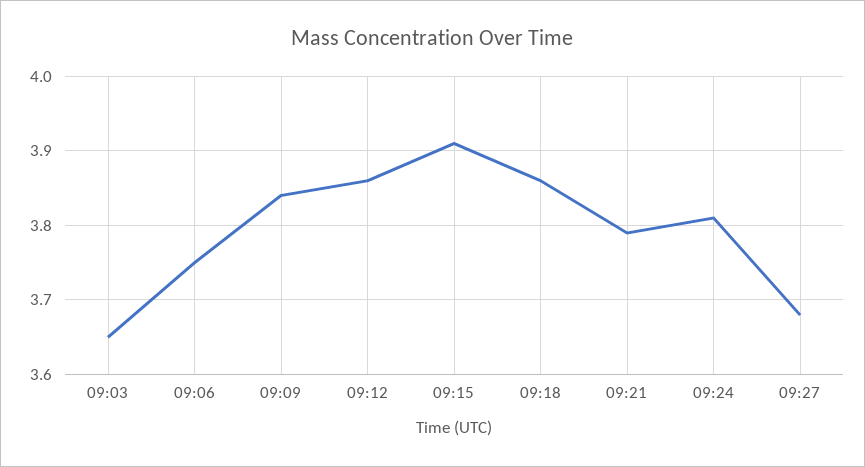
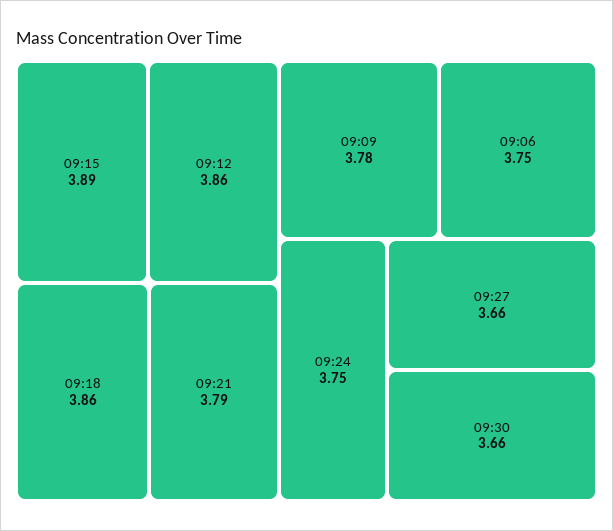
09:03: 3.65 -> none
09:09: 3.84 -> 3.78
09:15: 3.91 -> 3.89
09:24: 3.81 -> 3.75
09:27: 3.68 -> 3.66
09:30: none -> 3.66

